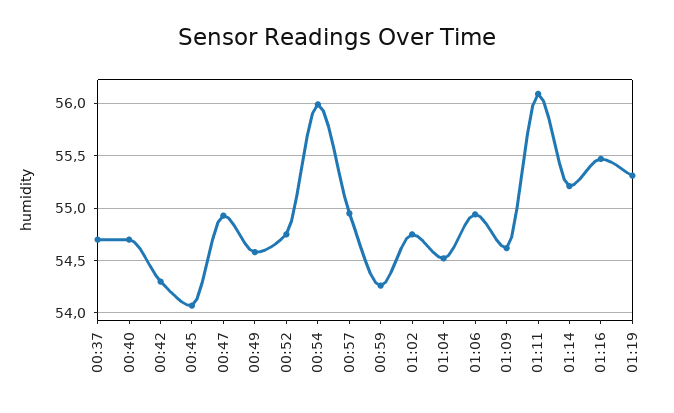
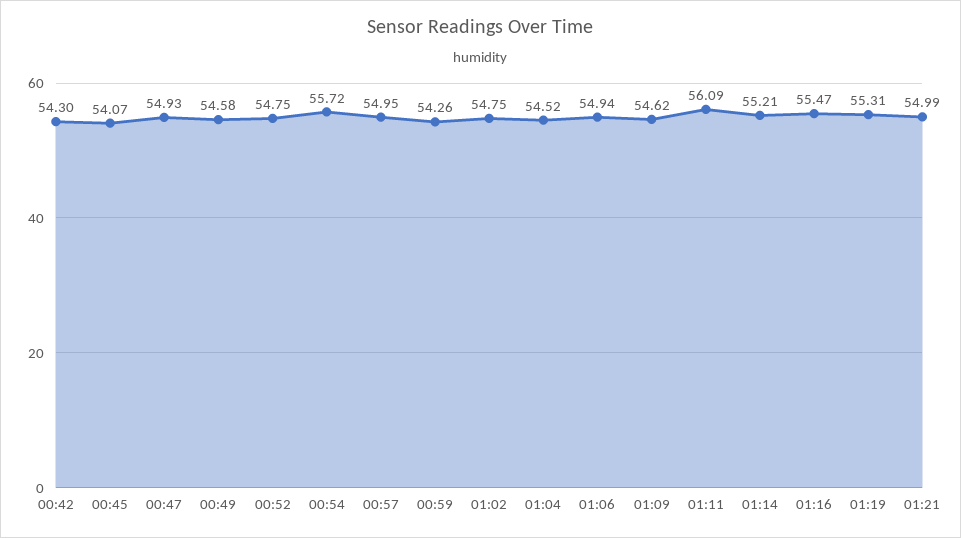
00:37: 54.7 -> none
00:40: 54.7 -> none
00:54: 56 -> 55.72
01:21: none -> 54.99

